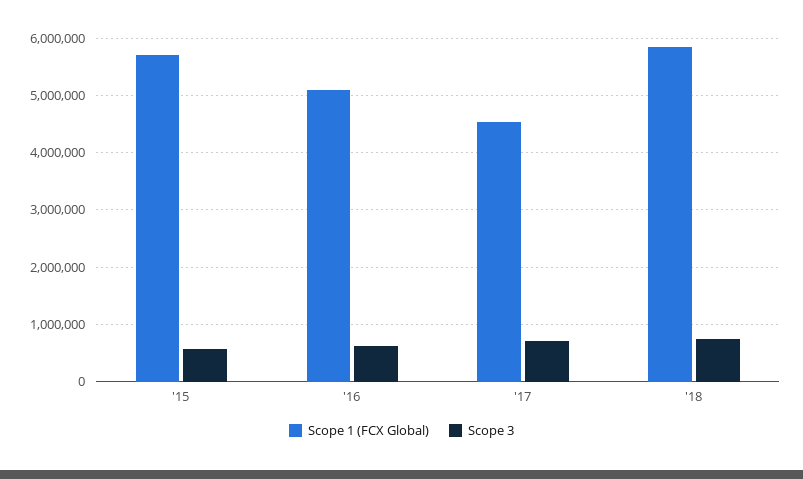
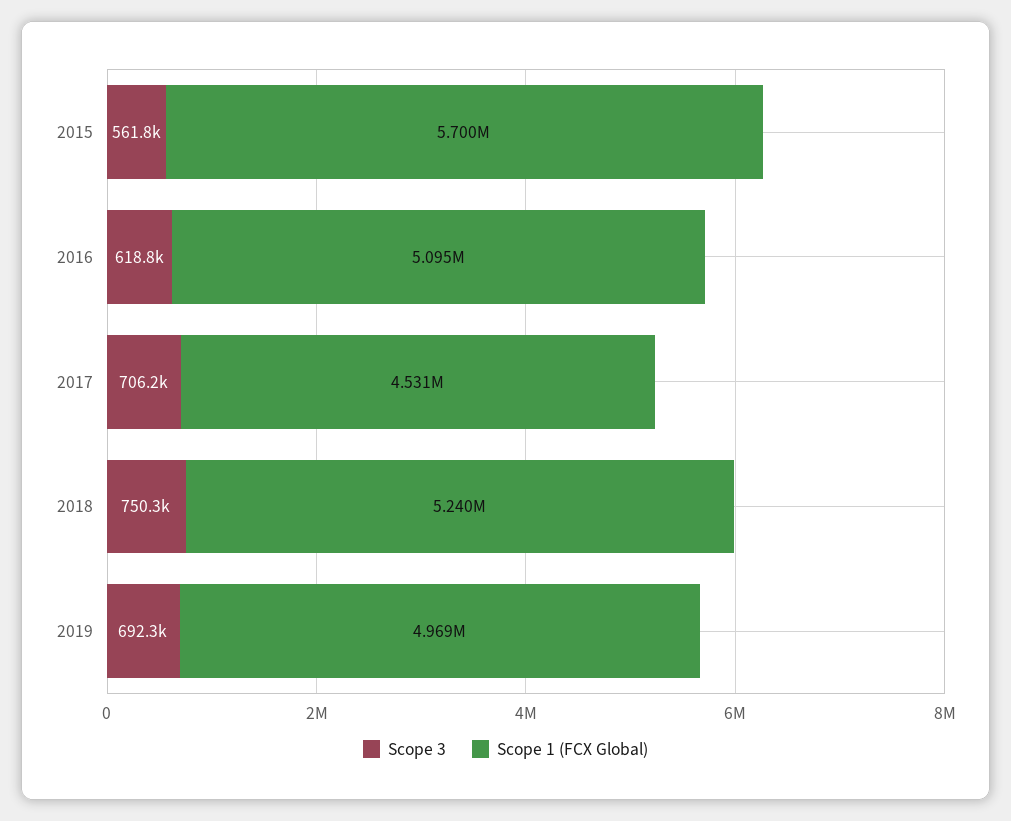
Scope 1 (FCX Global), '18: 5800000 -> 5240000
Scope 3, 2019: none -> 692300
Scope 1 (FCX Global), 2019: none -> 4969000

